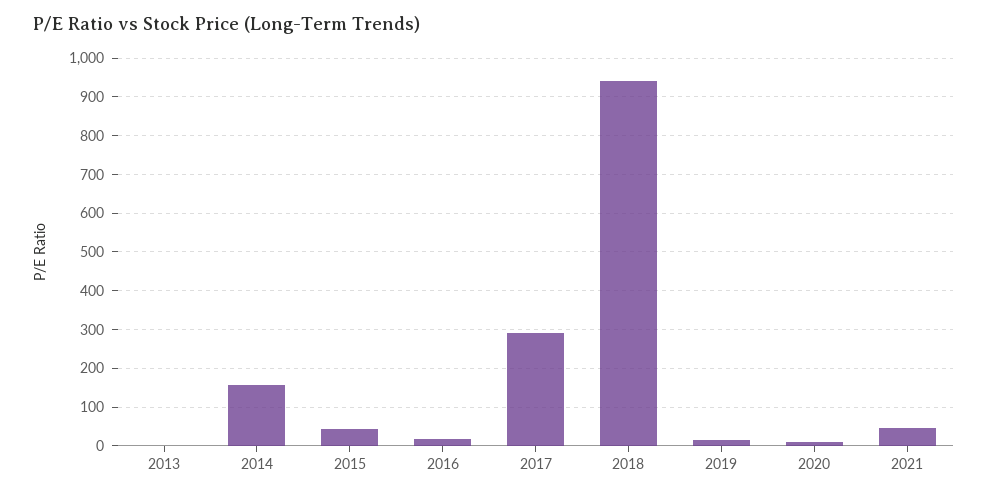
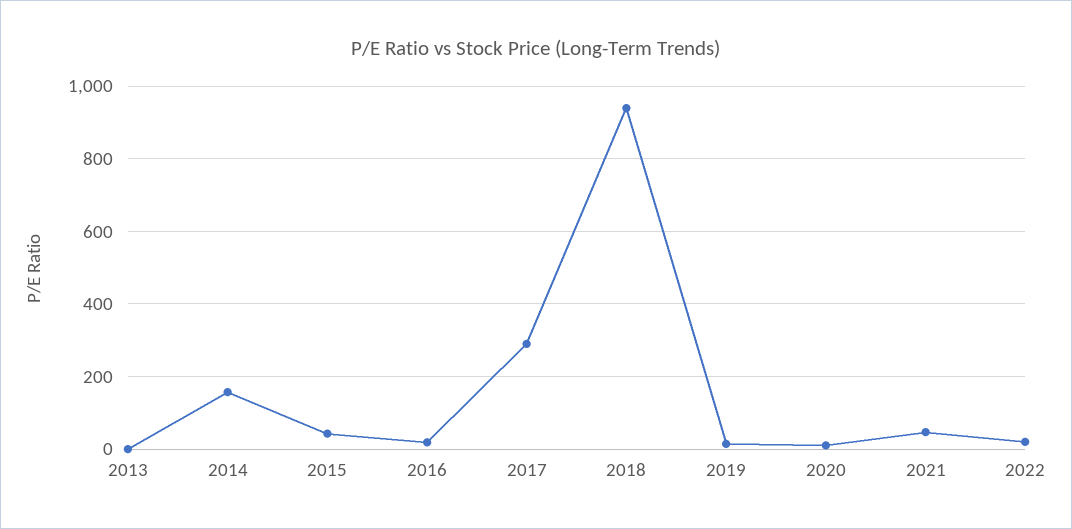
2022: none -> 20

